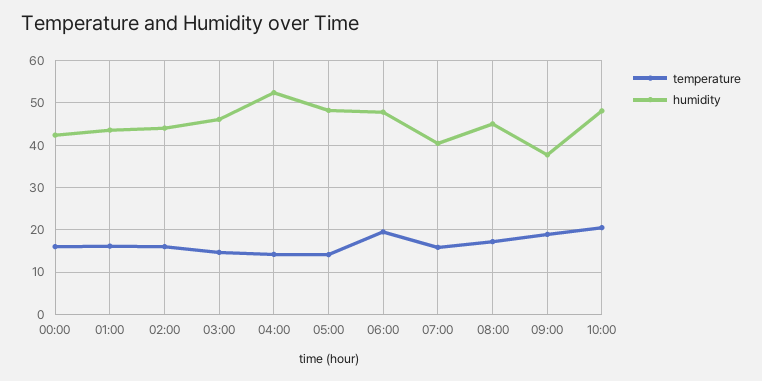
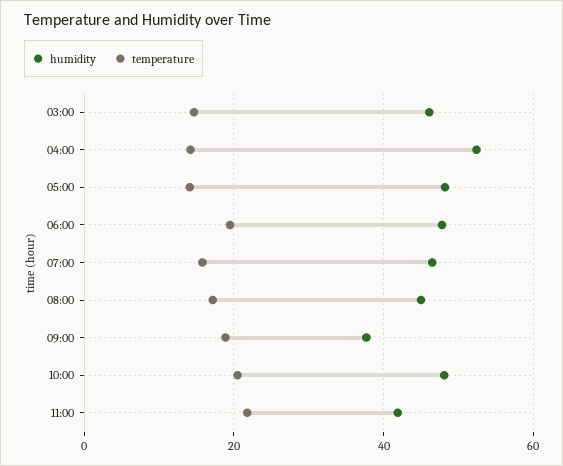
temperature, 00:00: 16 -> none
humidity, 00:00: 42 -> none
temperature, 01:00: 16 -> none
humidity, 01:00: 44 -> none
temperature, 02:00: 16 -> none
humidity, 02:00: 44 -> none
humidity, 07:00: 40 -> 46
humidity, 11:00: none -> 42
temperature, 11:00: none -> 22

